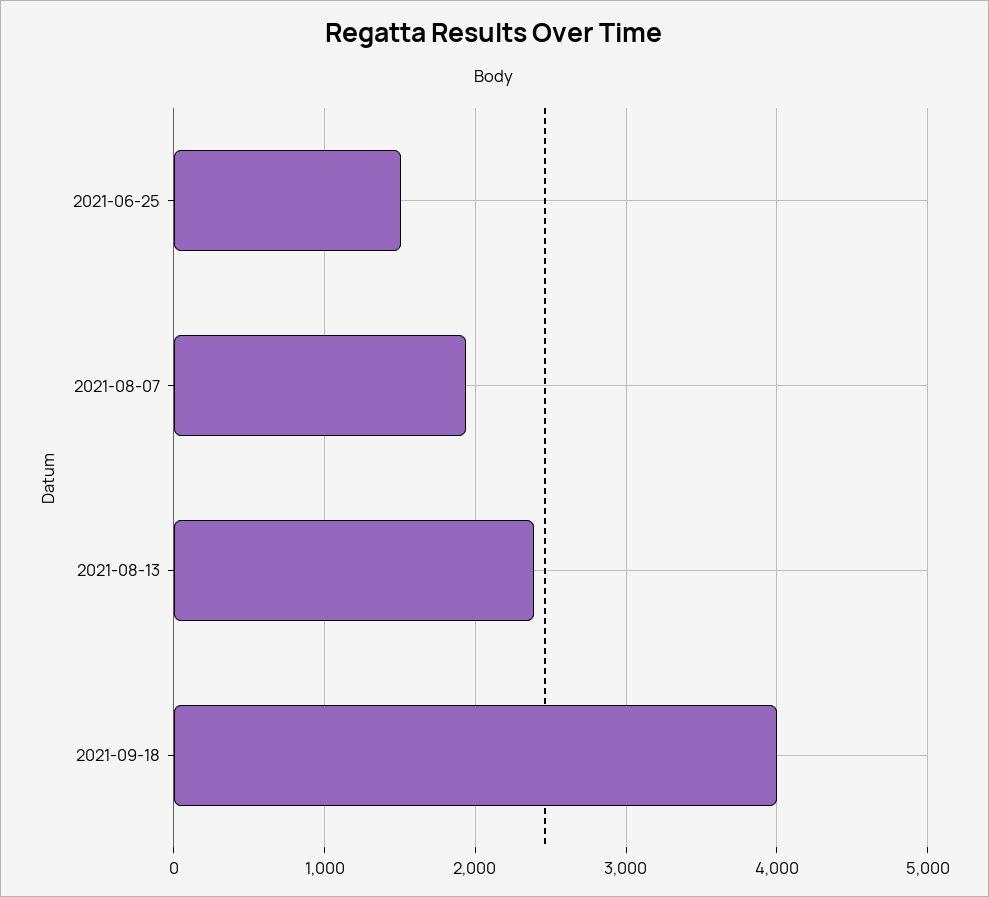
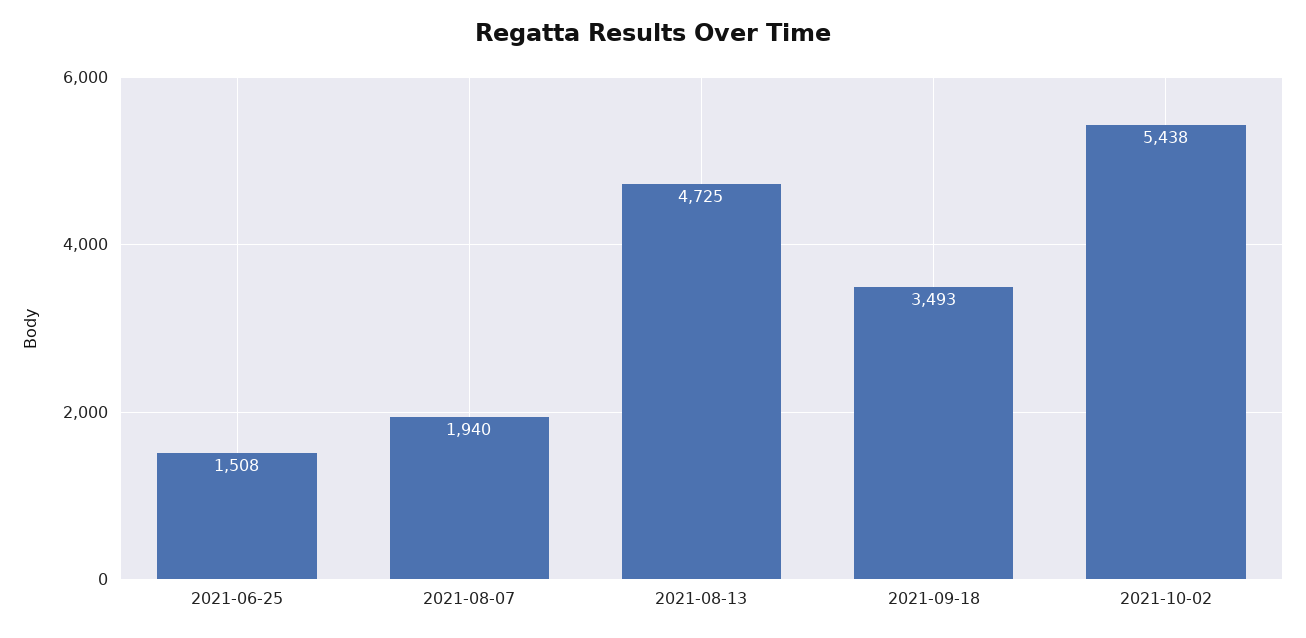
2021-08-13: 2400 -> 4725
2021-09-18: 4000 -> 3493
2021-10-02: none -> 5438

